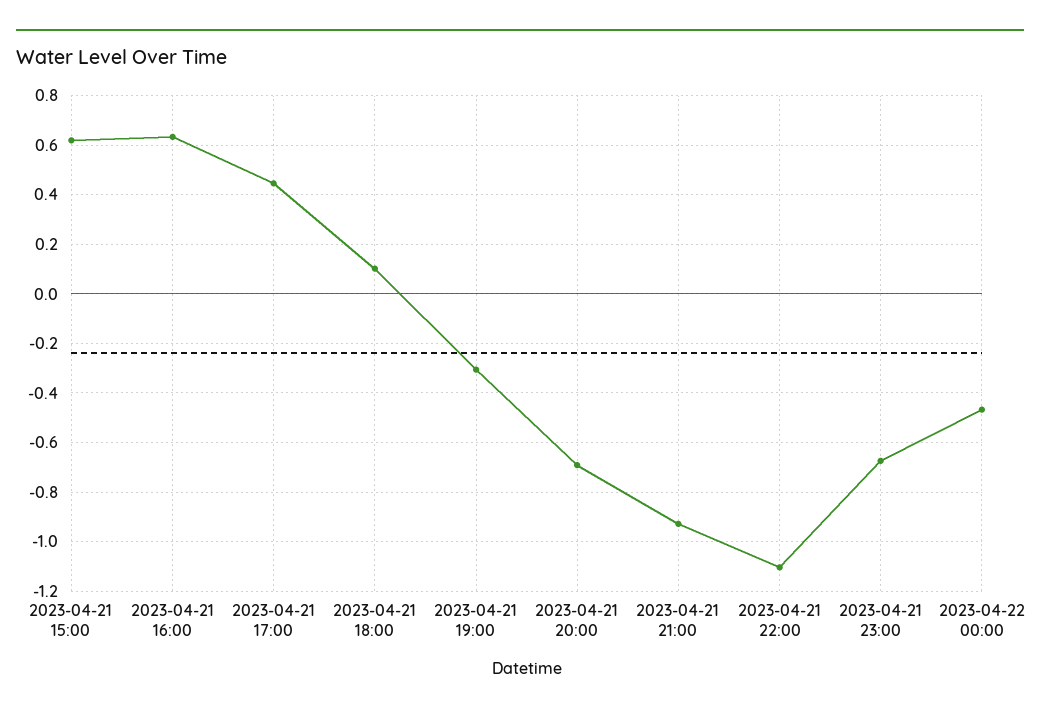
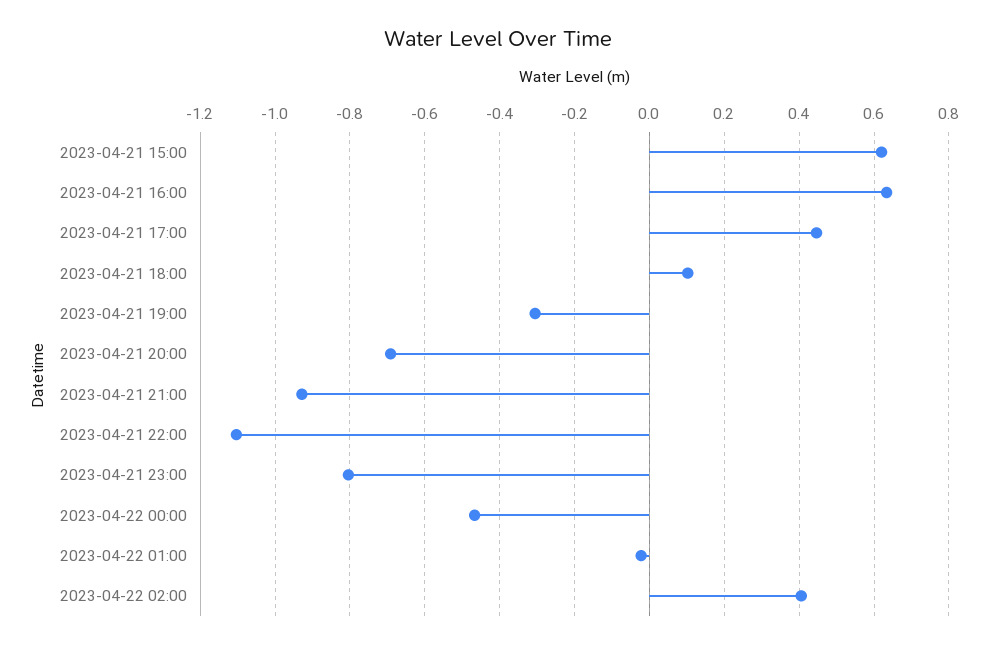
2023-04-21 23:00: -0.675 -> -0.8
2023-04-22 01:00: none -> -0.02
2023-04-22 02:00: none -> 0.4

